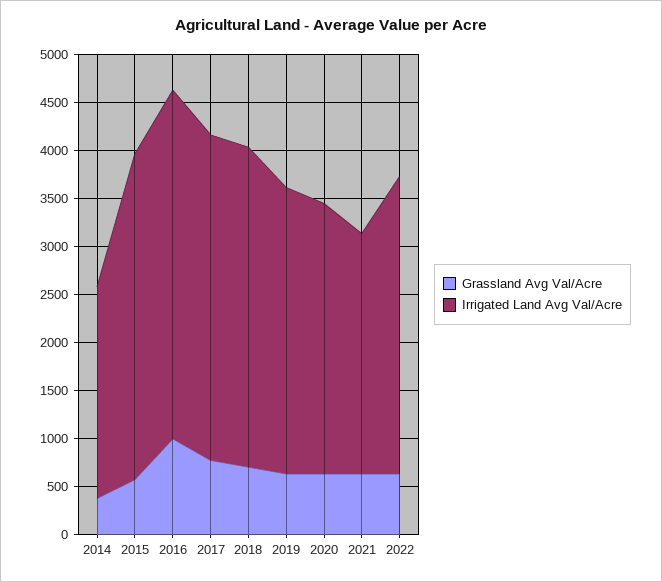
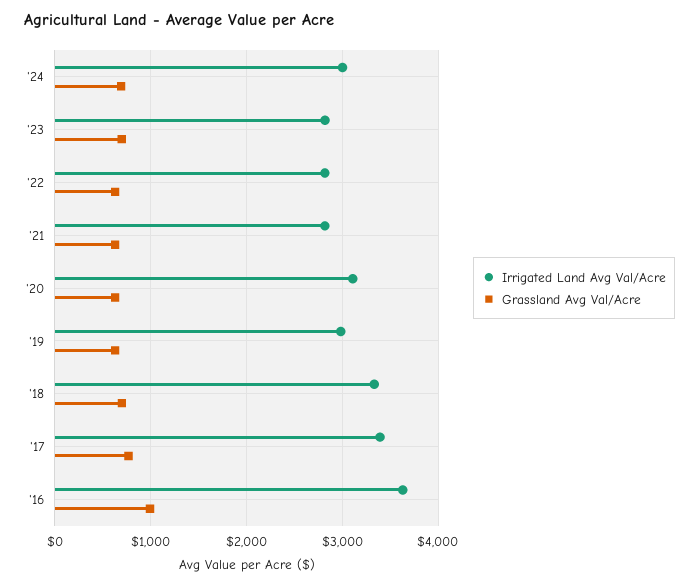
Grassland Avg Val/Acre, 2014: 400 -> none
Irrigated Land Avg Val/Acre, 2014: 2200 -> none
Grassland Avg Val/Acre, 2015: 600 -> none
Irrigated Land Avg Val/Acre, 2015: 3400 -> none
Irrigated Land Avg Val/Acre, 2020: 2800 -> 3100
Irrigated Land Avg Val/Acre, 2021: 2500 -> 2800
Irrigated Land Avg Val/Acre, 2022: 3100 -> 2800
Irrigated Land Avg Val/Acre, '24: none -> 3000
Grassland Avg Val/Acre, '24: none -> 700
Irrigated Land Avg Val/Acre, '23: none -> 2800
Grassland Avg Val/Acre, '23: none -> 700

